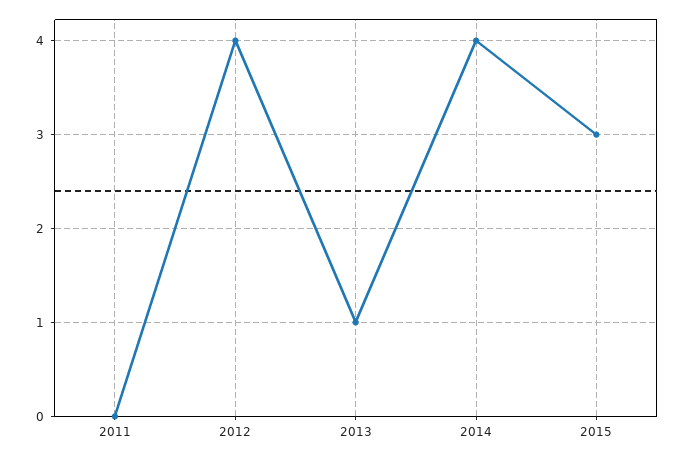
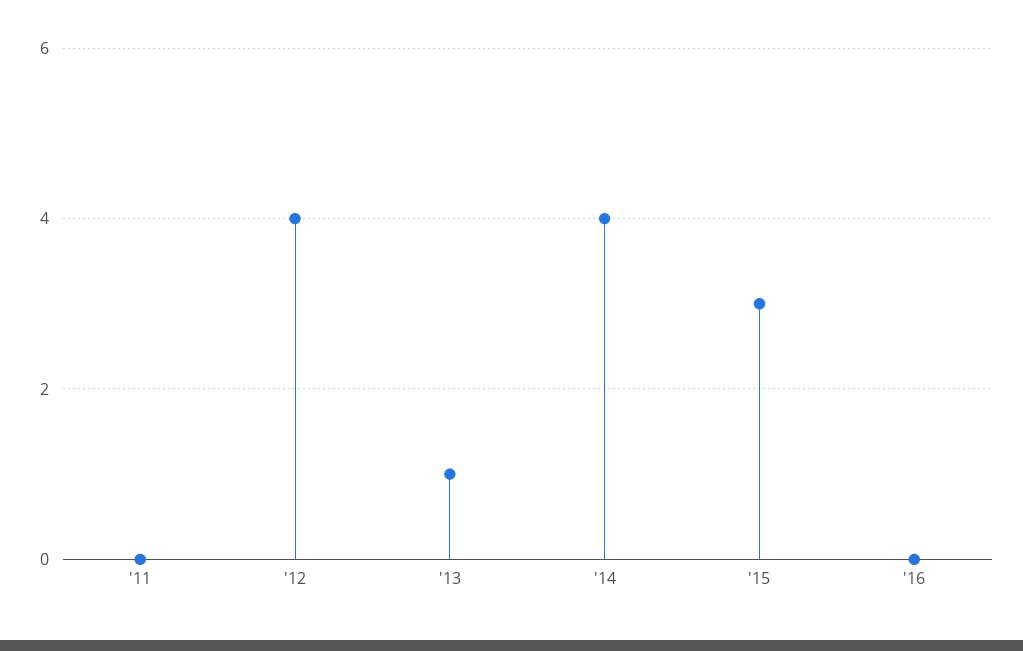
'16: none -> 0

